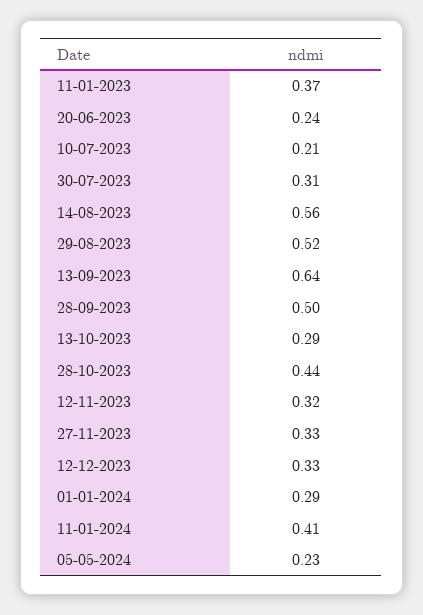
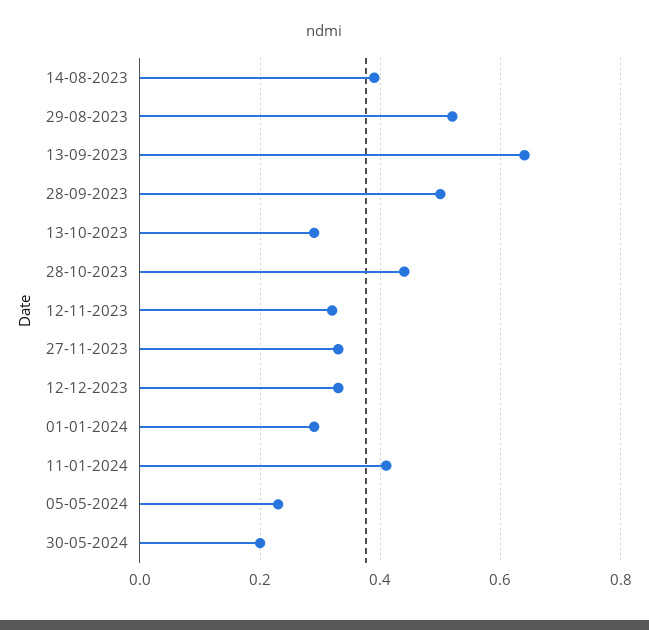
11-01-2023: 0.37 -> none
20-06-2023: 0.24 -> none
10-07-2023: 0.21 -> none
30-07-2023: 0.31 -> none
14-08-2023: 0.56 -> 0.4
30-05-2024: none -> 0.2

